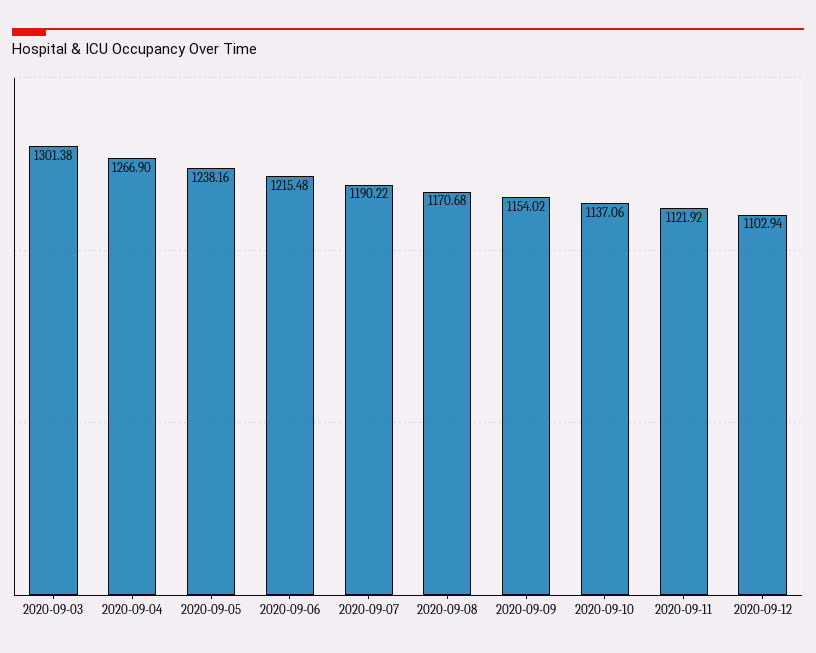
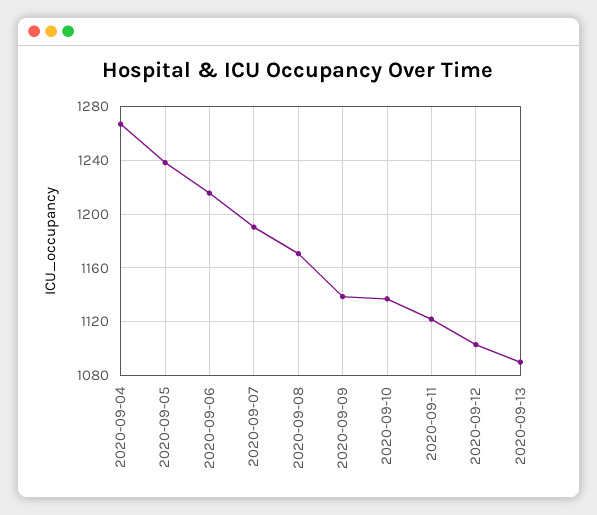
2020-09-03: 1301.38 -> none
2020-09-09: 1154.02 -> 1140
2020-09-13: none -> 1090

